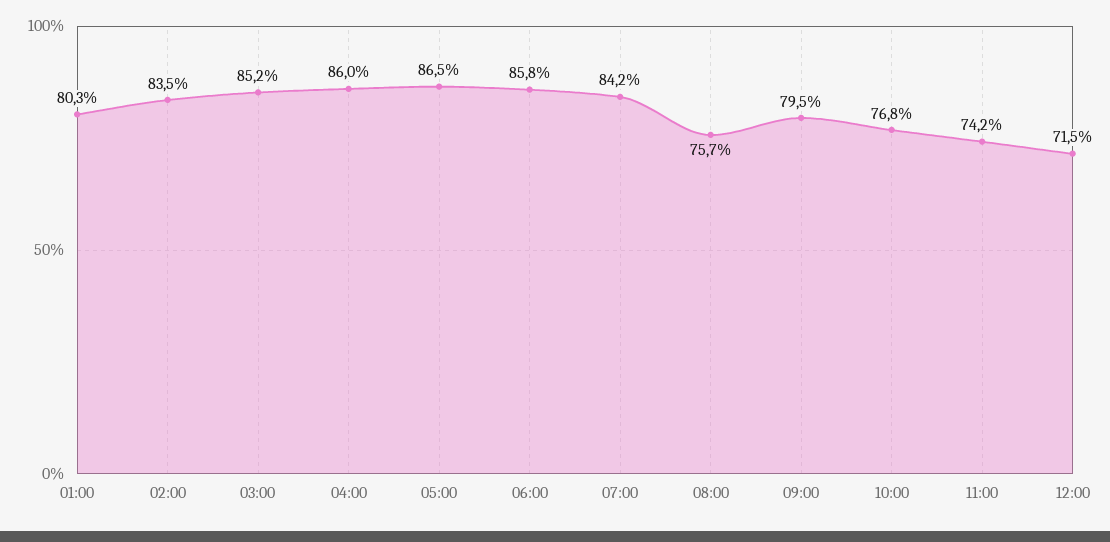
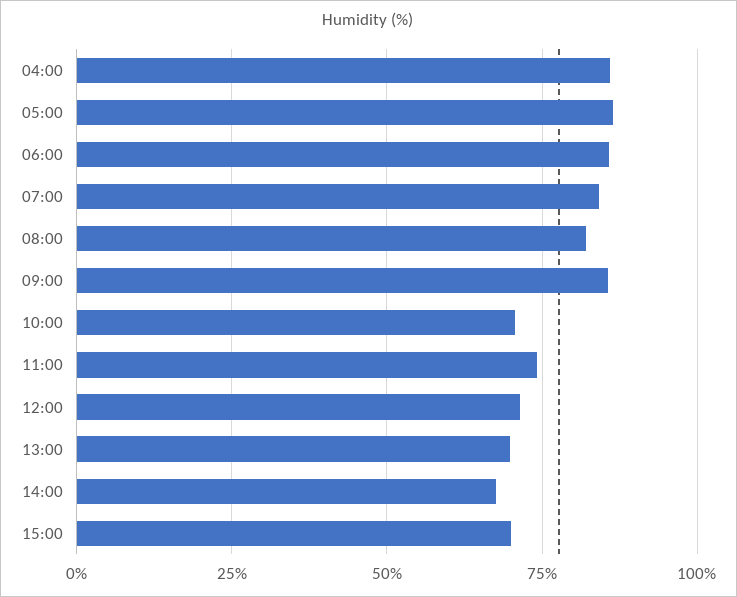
01:00: 80.3 -> none
02:00: 83.5 -> none
03:00: 85.2 -> none
08:00: 75.7 -> 82.5
09:00: 79.5 -> 85
10:00: 76.8 -> 70
13:00: none -> 70
14:00: none -> 67.5
15:00: none -> 70

